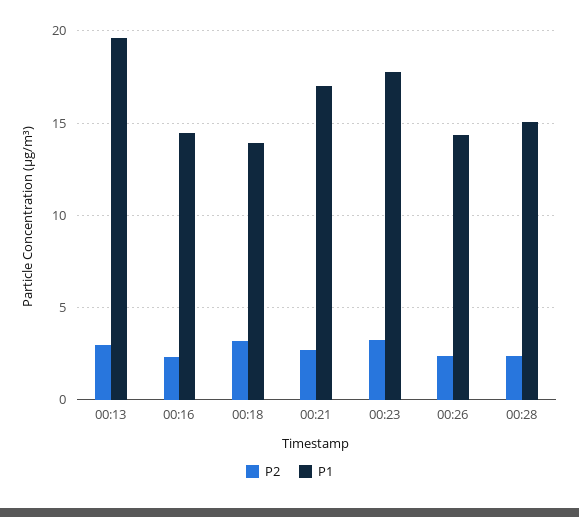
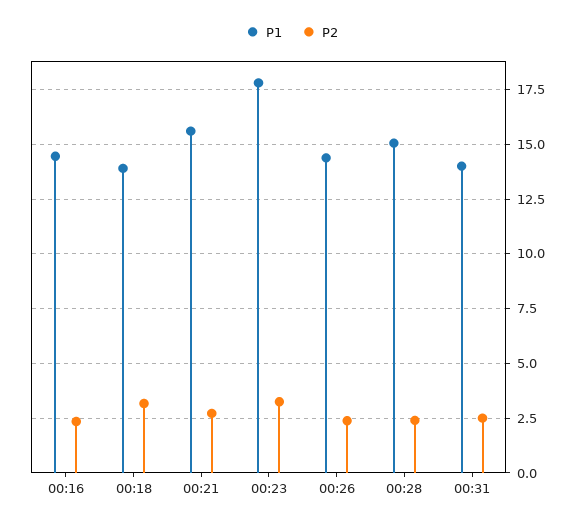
P2, 00:13: 3 -> none
P1, 00:13: 19.5 -> none
P1, 00:21: 17 -> 15.5
P1, 00:31: none -> 14
P2, 00:31: none -> 2.5

